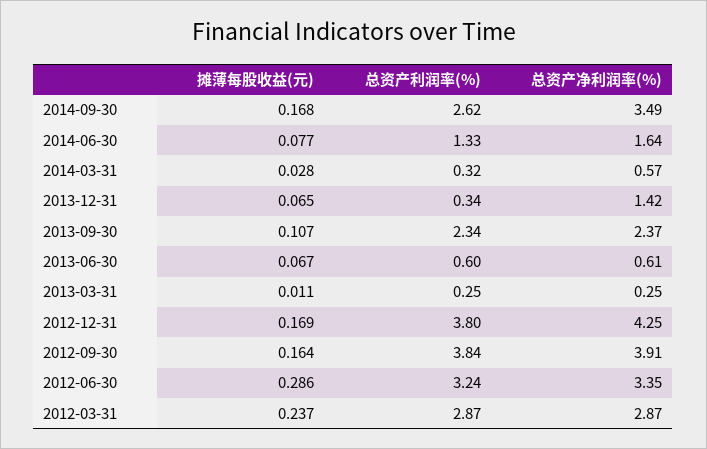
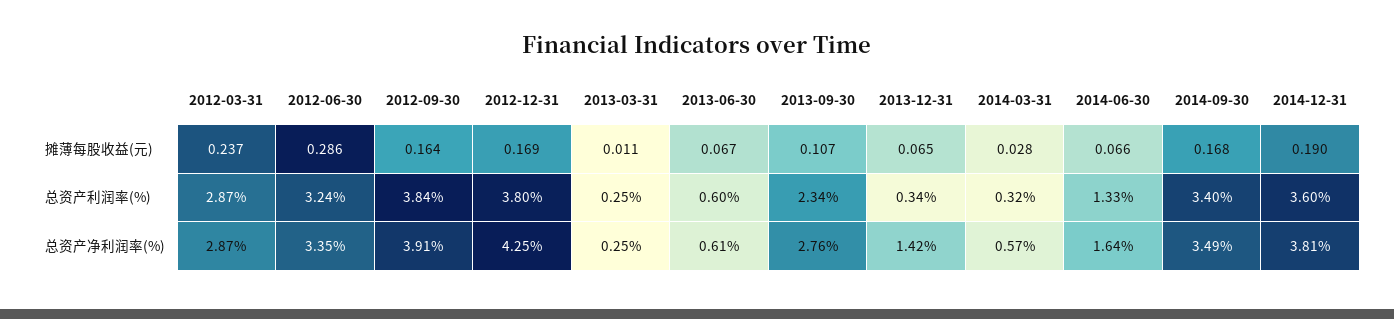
总资产利润率(%), 2014-09-30: 2.62 -> 3.4
摊薄每股收益(元), 2014-06-30: 0.077 -> 0.066
总资产净利润率(%), 2013-09-30: 2.37 -> 2.76
摊薄每股收益(元), 2014-12-31: none -> 0.19
总资产利润率(%), 2014-12-31: none -> 3.6
总资产净利润率(%), 2014-12-31: none -> 3.81

